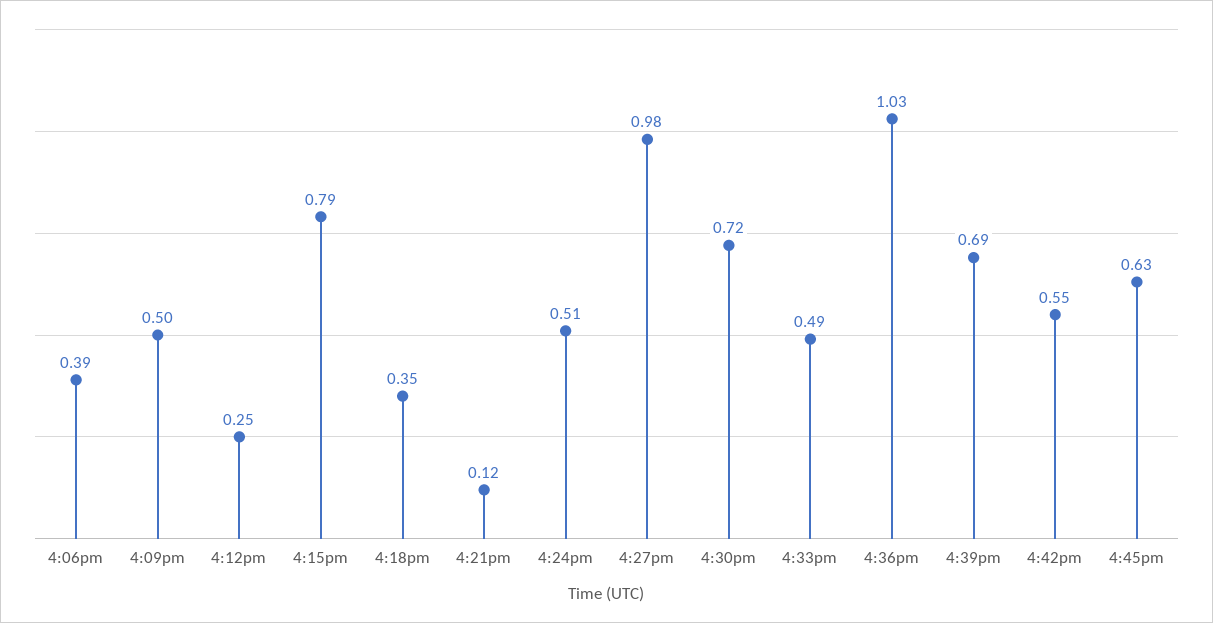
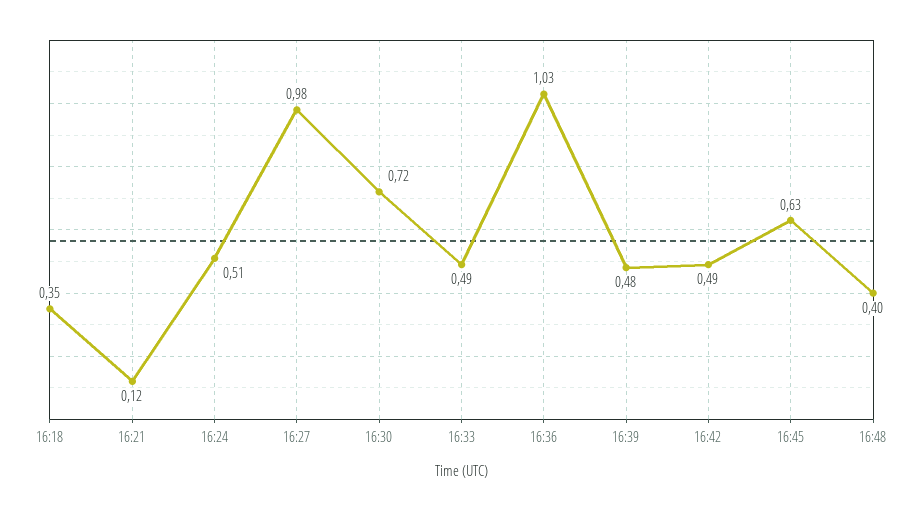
4:06pm: 0.39 -> none
4:09pm: 0.5 -> none
4:12pm: 0.25 -> none
4:15pm: 0.79 -> none
4:39pm: 0.69 -> 0.48
4:42pm: 0.55 -> 0.49
16:48: none -> 0.4

